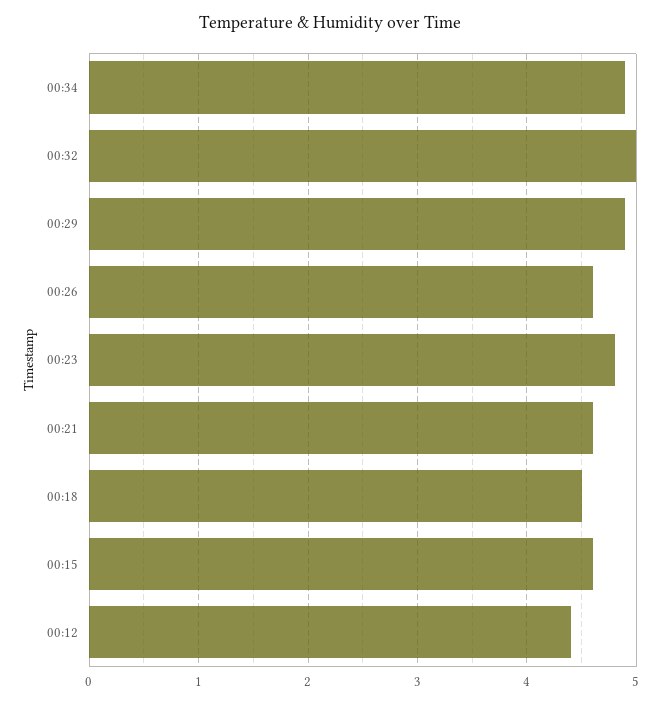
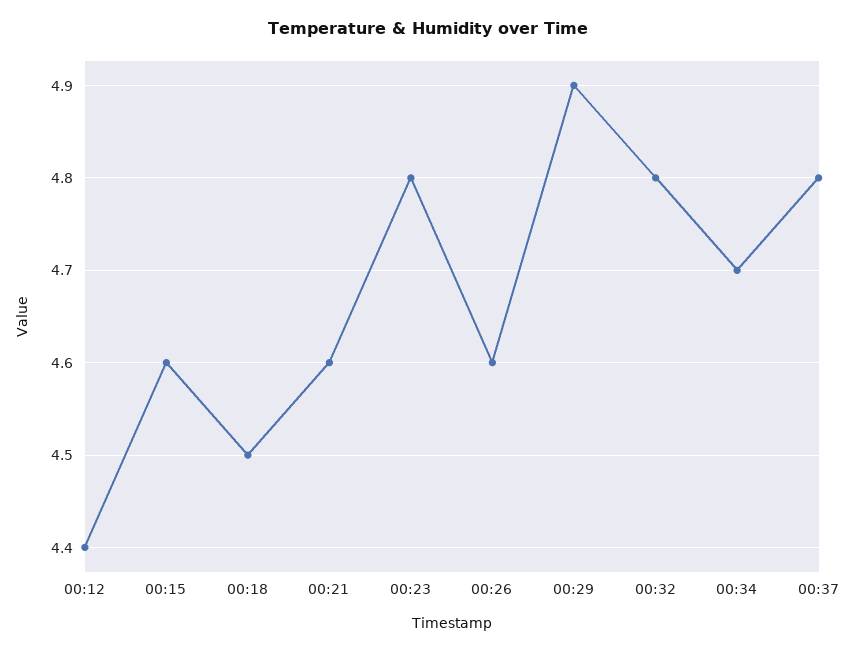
00:34: 4.9 -> 4.7
00:32: 5 -> 4.8
00:37: none -> 4.8

